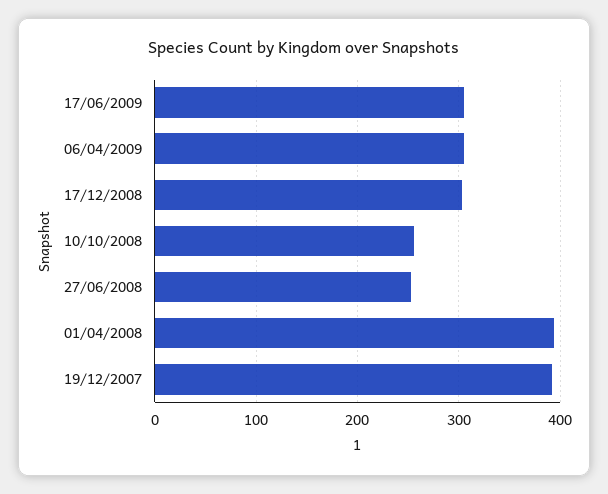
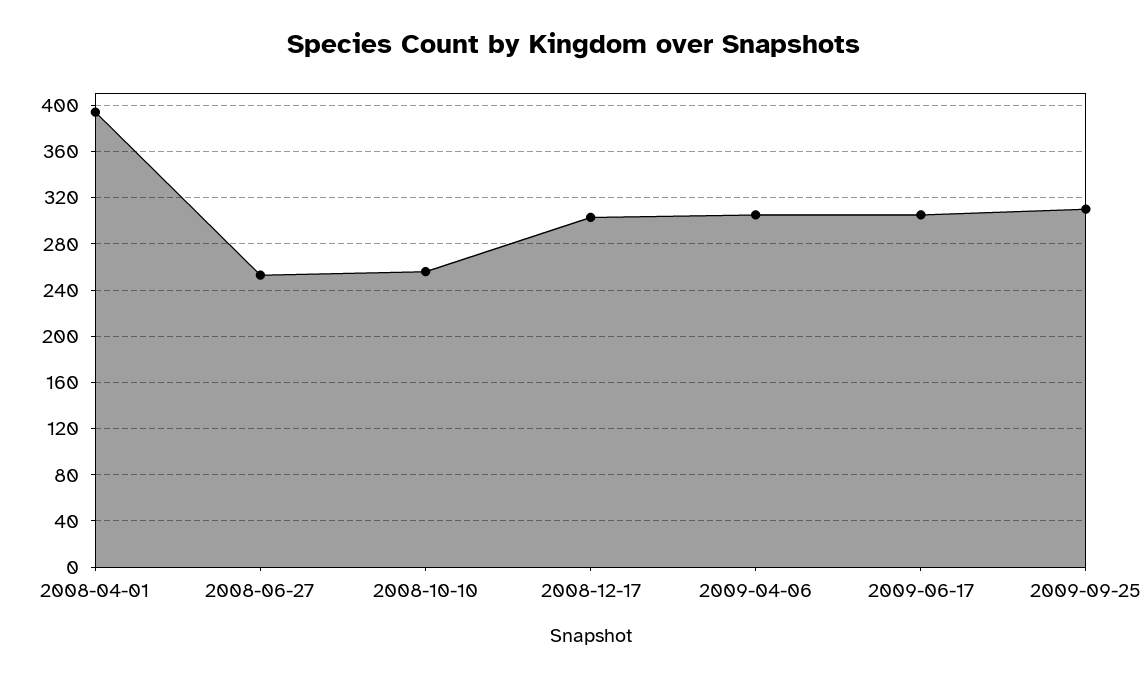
19/12/2007: 390 -> none
2009-09-25: none -> 310

